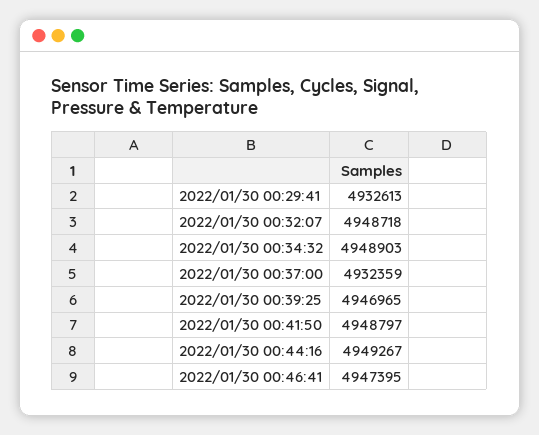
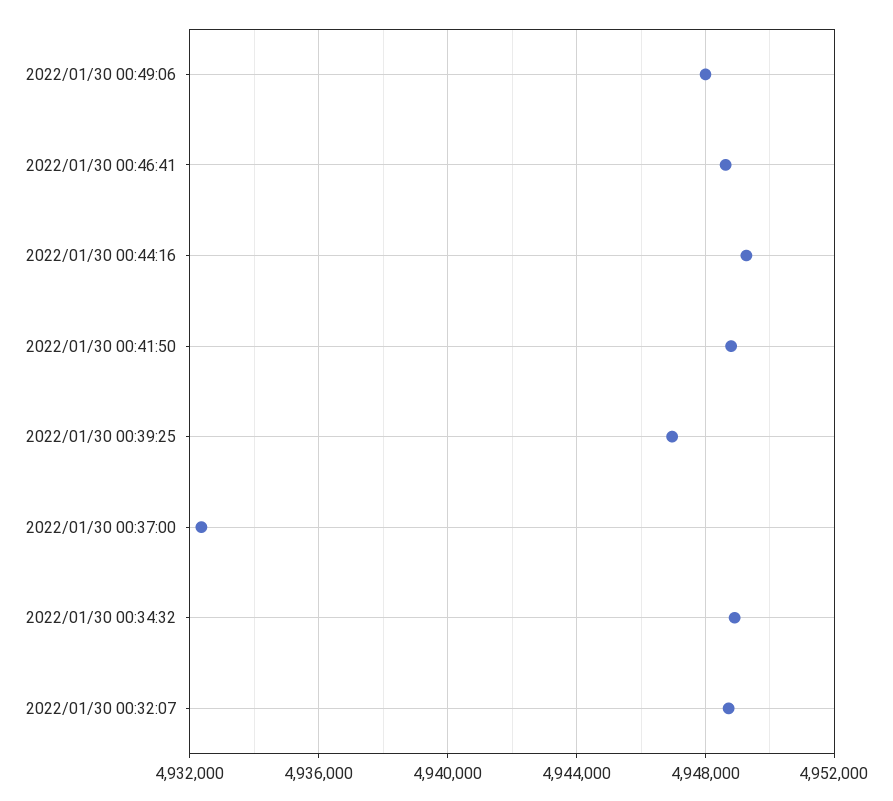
2022/01/30 00:29:41: 4932613 -> none
2022/01/30 00:46:41: 4947395 -> 4948500
2022/01/30 00:49:06: none -> 4948000

